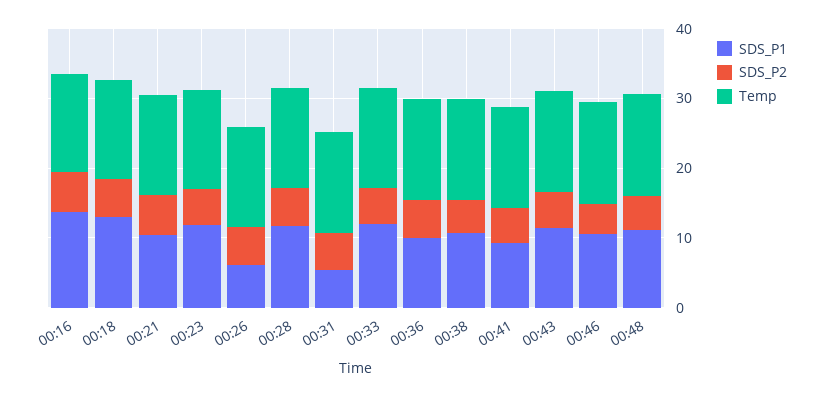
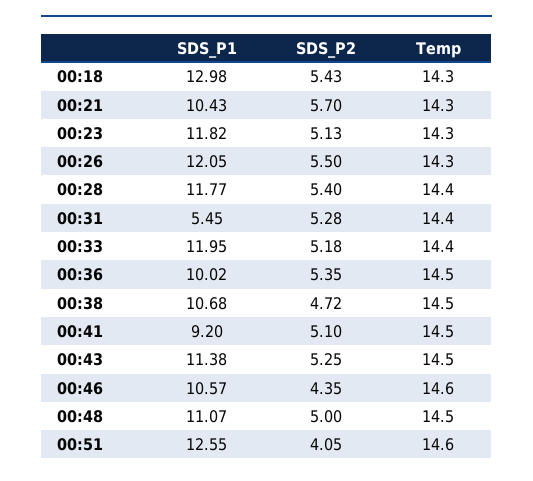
SDS_P1, 00:16: 14 -> none
SDS_P2, 00:16: 6 -> none
Temp, 00:16: 14 -> none
SDS_P1, 00:26: 6 -> 12.05
SDS_P1, 00:51: none -> 12.55
SDS_P2, 00:51: none -> 4.05
Temp, 00:51: none -> 14.6

